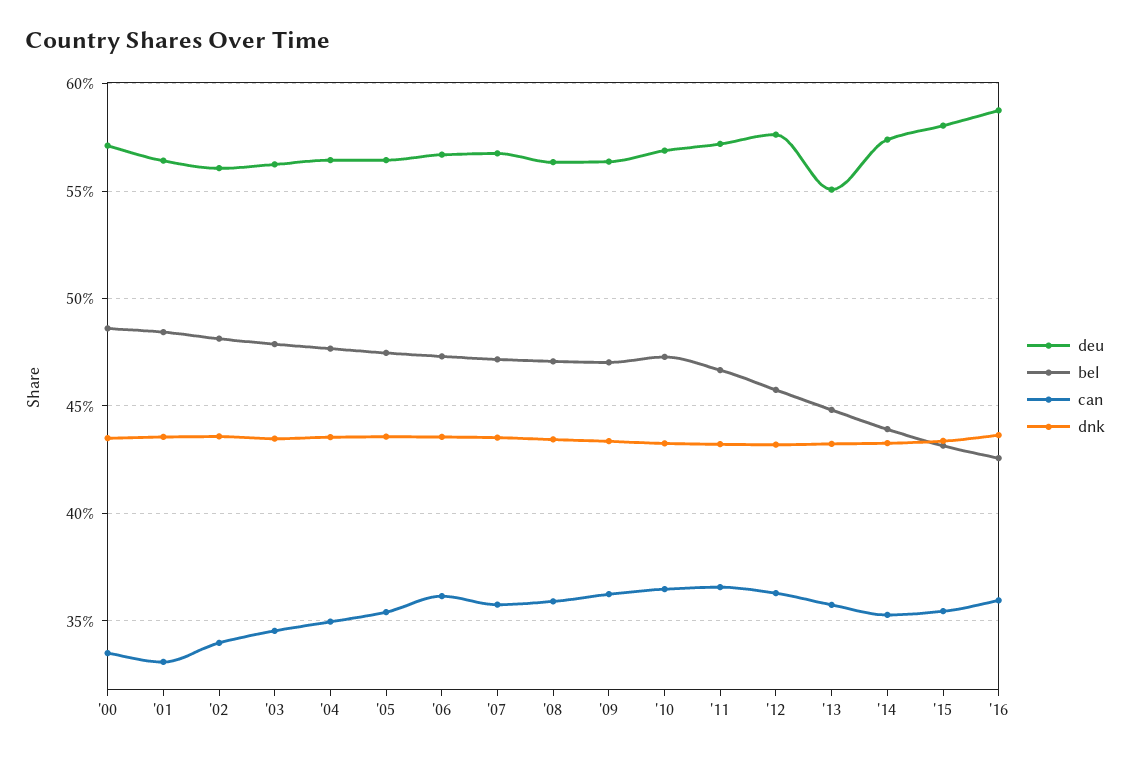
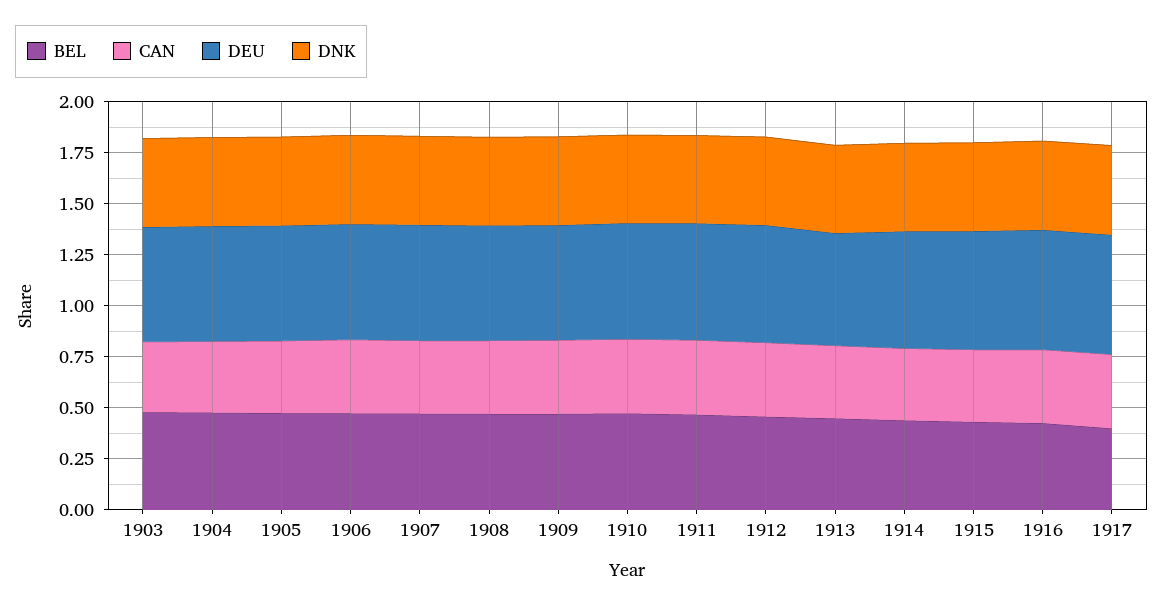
deu, '00: 0.57 -> none
bel, '00: 0.485 -> none
can, '00: 0.335 -> none
dnk, '00: 0.435 -> none
deu, '01: 0.565 -> none
bel, '01: 0.485 -> none
can, '01: 0.33 -> none
dnk, '01: 0.435 -> none
deu, '02: 0.56 -> none
bel, '02: 0.48 -> none
can, '02: 0.34 -> none
dnk, '02: 0.435 -> none
bel, 1917: none -> 0.4
can, 1917: none -> 0.35
deu, 1917: none -> 0.6
dnk, 1917: none -> 0.45

